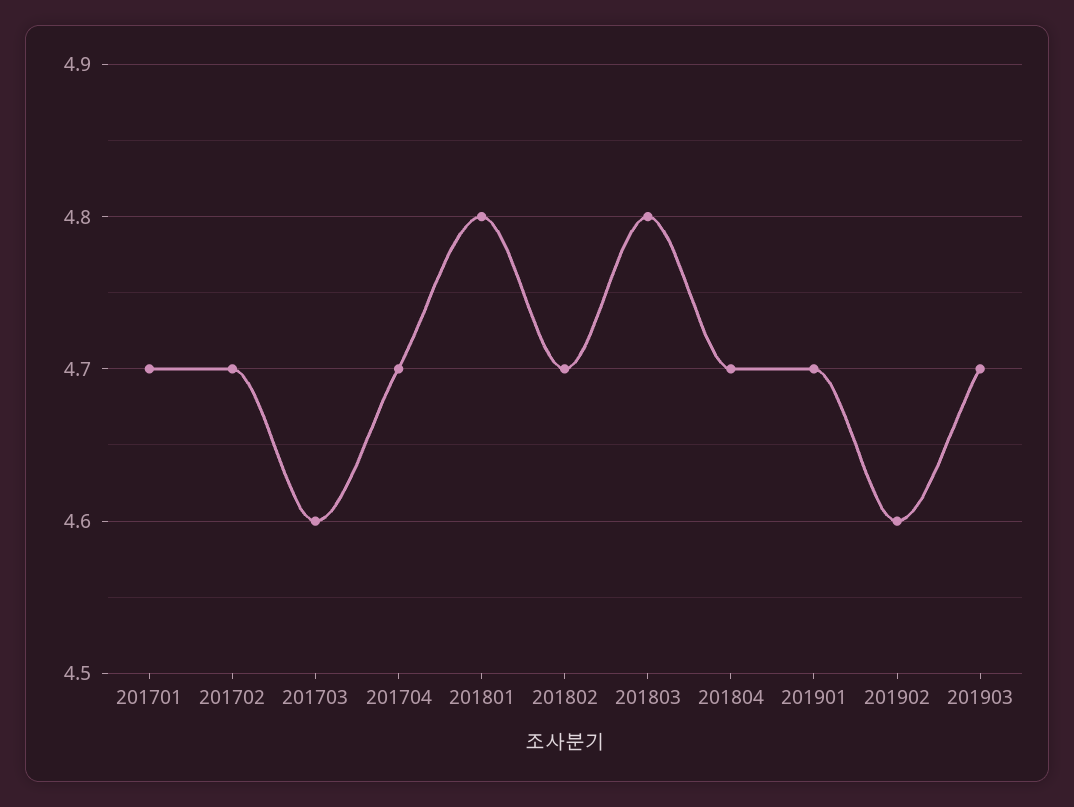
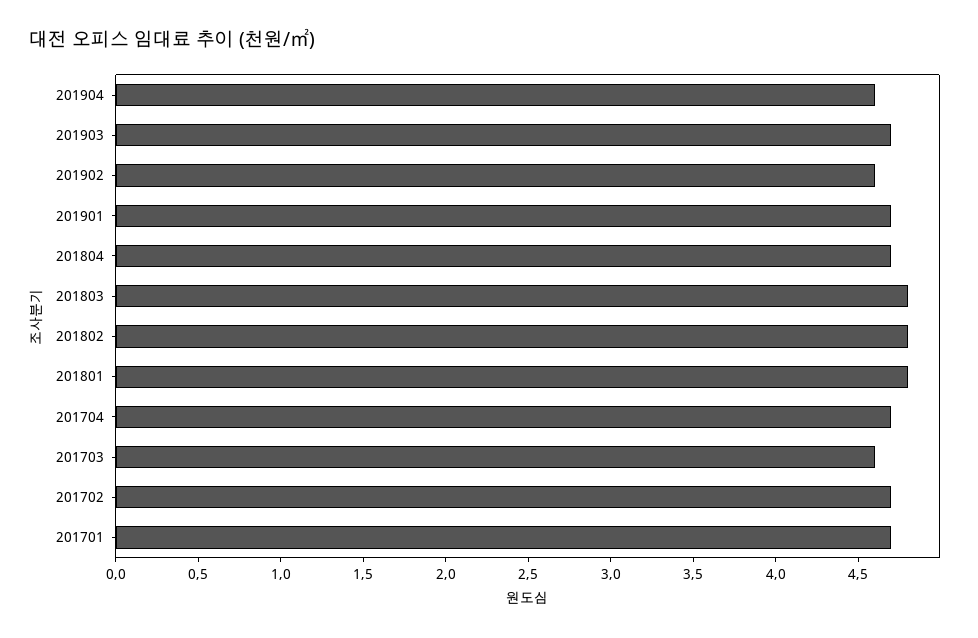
201802: 4.7 -> 4.8
201904: none -> 4.6

